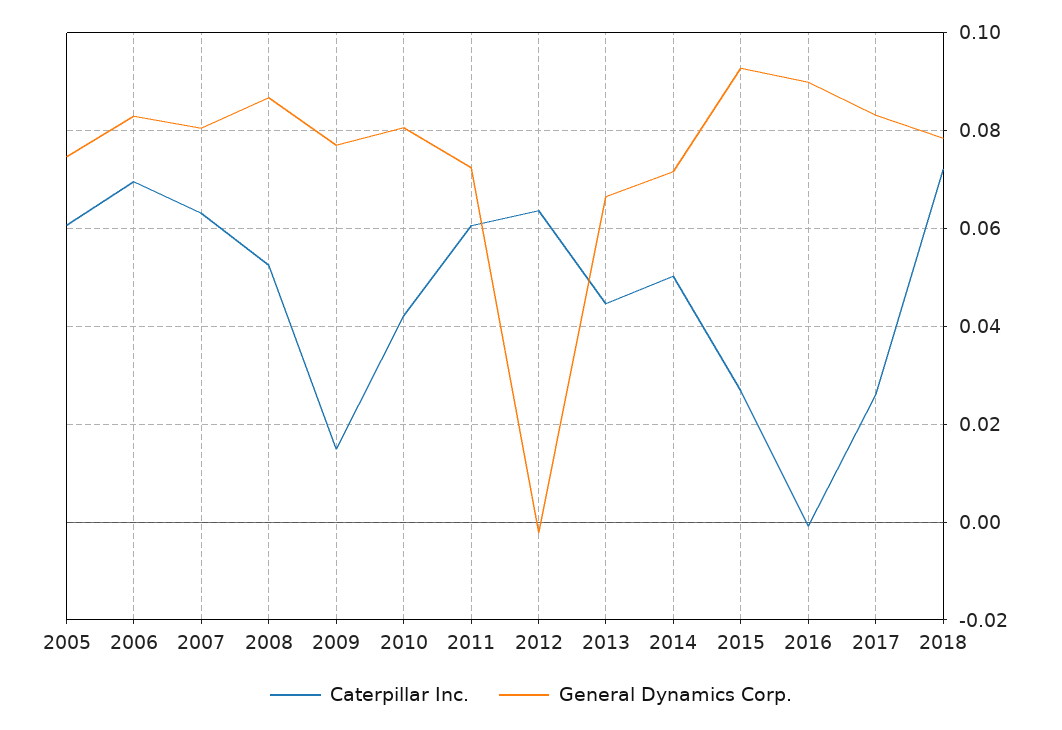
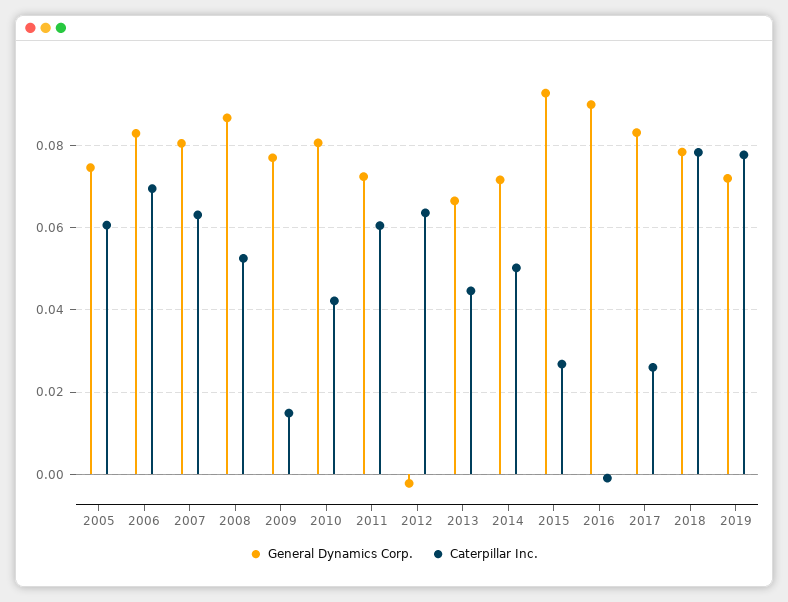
Caterpillar Inc., 2018: 0.072 -> 0.078
General Dynamics Corp., 2019: none -> 0.072
Caterpillar Inc., 2019: none -> 0.078

